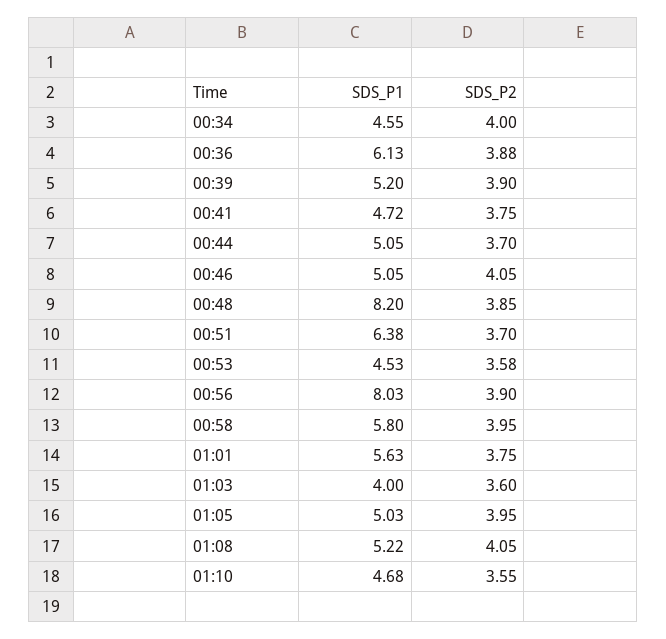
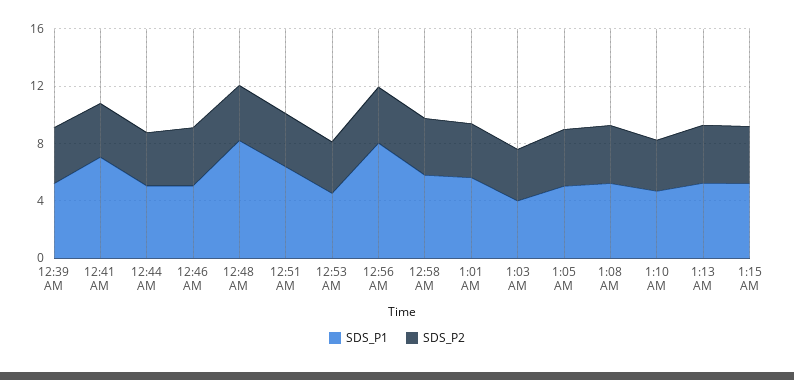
SDS_P1, 00:34: 4.55 -> none
SDS_P2, 00:34: 4 -> none
SDS_P1, 00:36: 6.13 -> none
SDS_P2, 00:36: 3.88 -> none
SDS_P1, 00:41: 4.72 -> 7
SDS_P1, 1:13 AM: none -> 5
SDS_P2, 1:13 AM: none -> 4
SDS_P1, 1:15 AM: none -> 5
SDS_P2, 1:15 AM: none -> 4

